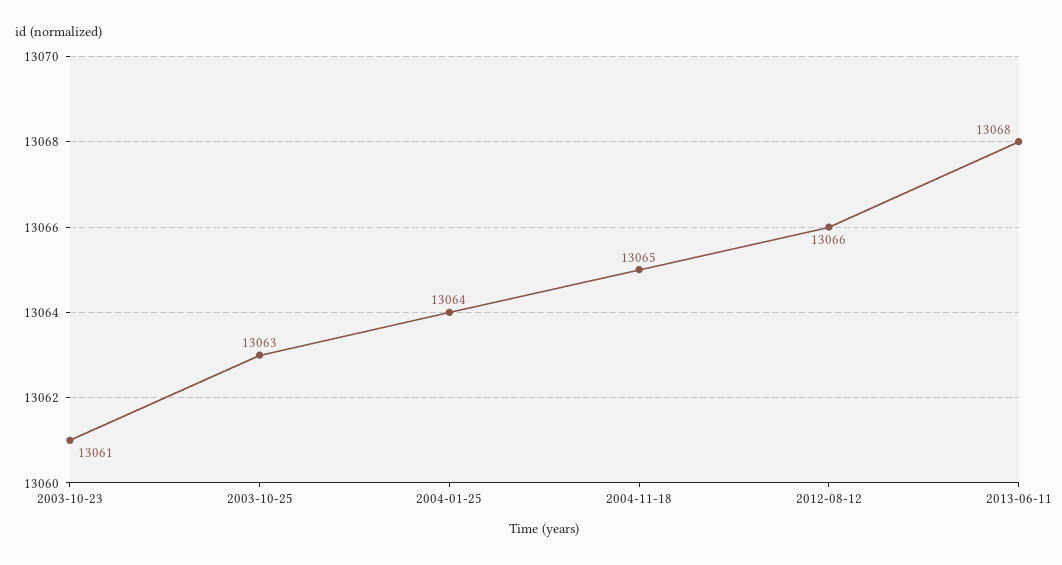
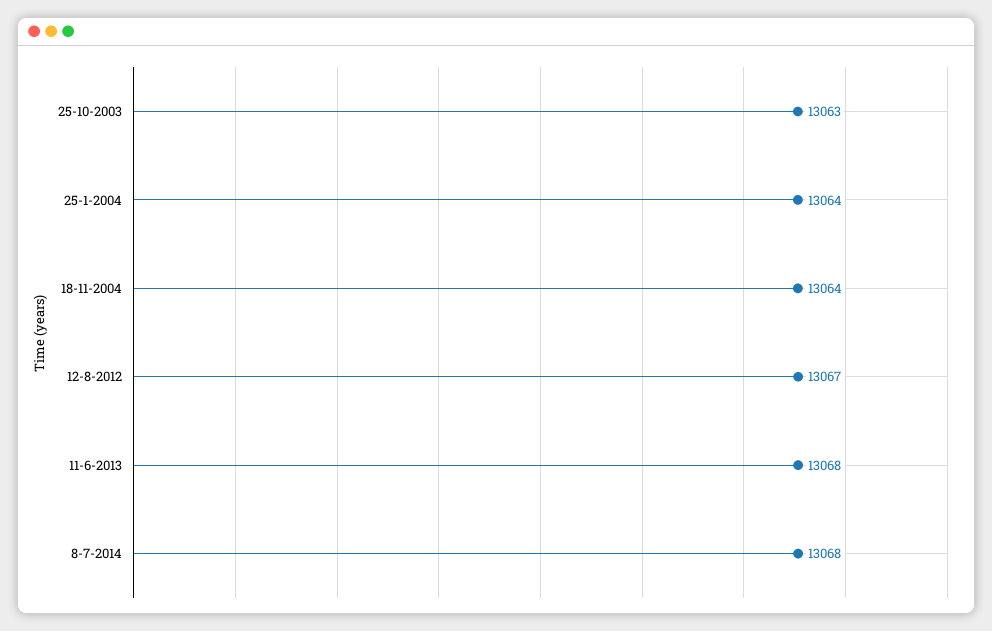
2003-10-23: 13061 -> none
2004-11-18: 13065 -> 13064
2012-08-12: 13066 -> 13067
8-7-2014: none -> 13068

